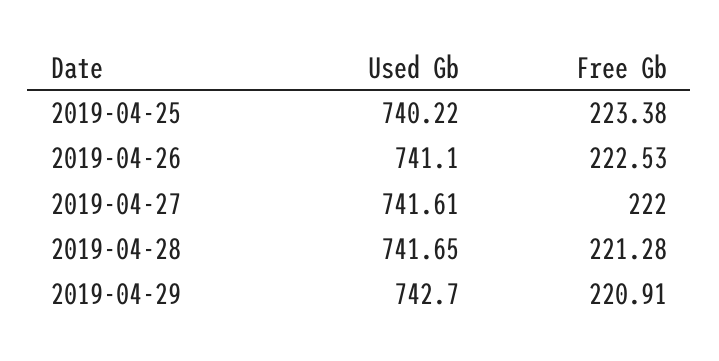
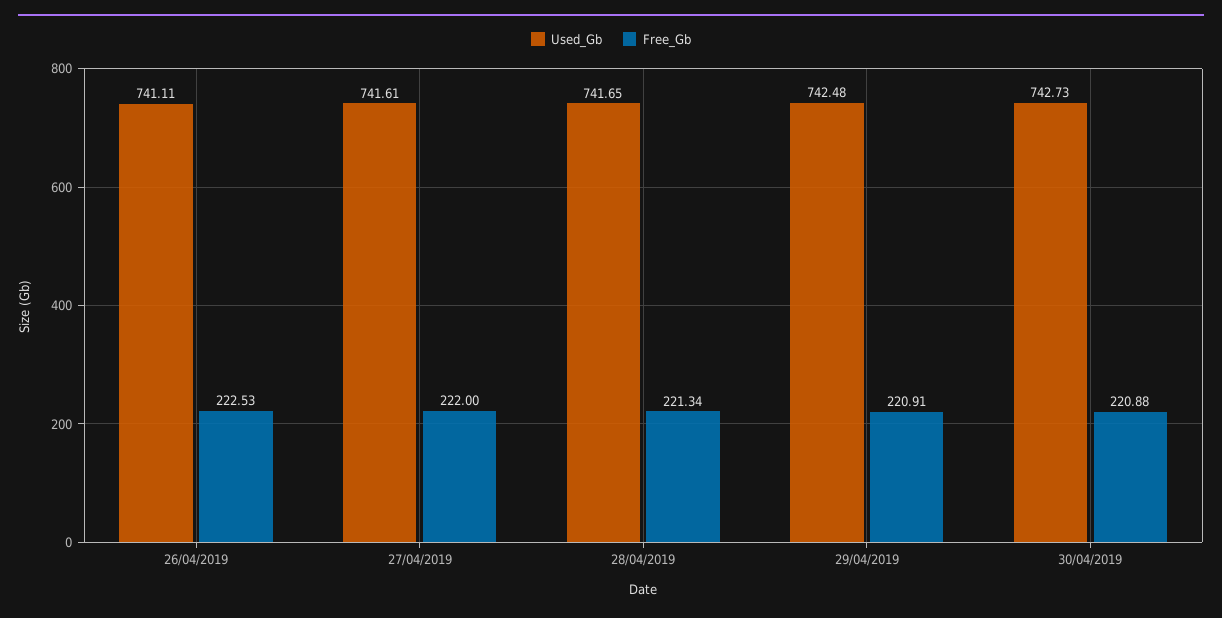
Used Gb, 2019-04-25: 740.22 -> none
Free Gb, 2019-04-25: 223.38 -> none
Used Gb, 2019-04-26: 741.1 -> 741.11
Free Gb, 2019-04-28: 221.28 -> 221.34
Used Gb, 2019-04-29: 742.7 -> 742.48
Used Gb, 30/04/2019: none -> 742.73
Free Gb, 30/04/2019: none -> 220.88

